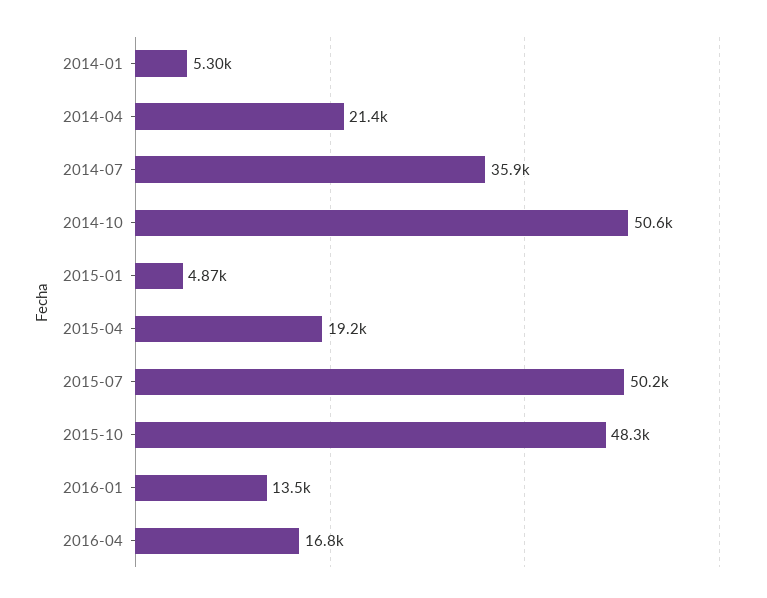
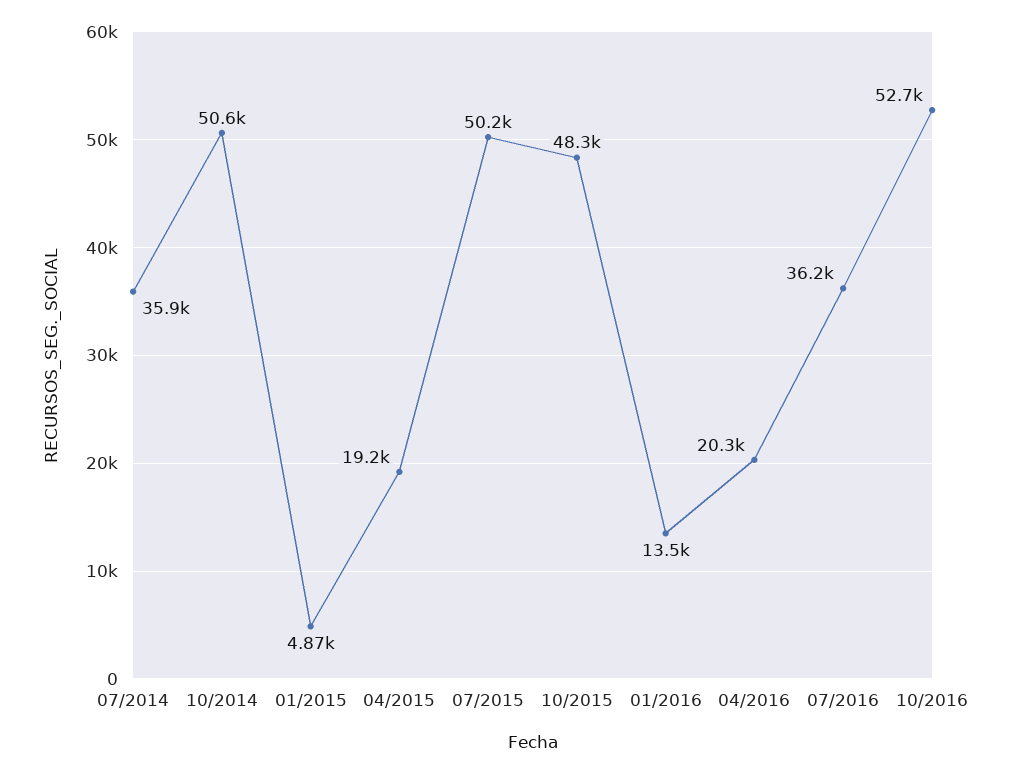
2014-01: 5300 -> none
2014-04: 21400 -> none
2016-04: 16800 -> 20300
07/2016: none -> 36200
10/2016: none -> 52700

